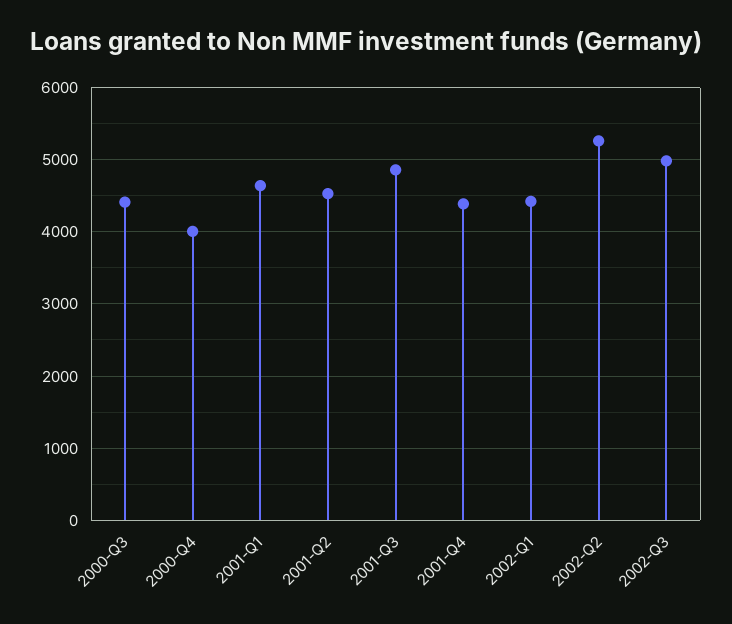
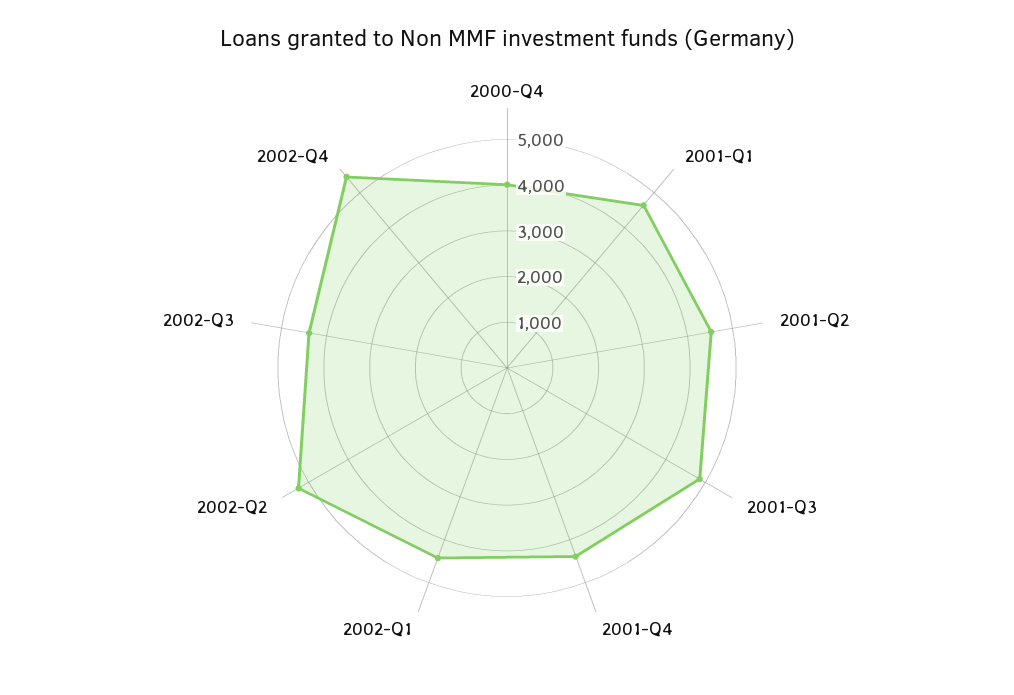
2000-Q3: 4400 -> none
2002-Q3: 5000 -> 4400
2002-Q4: none -> 5400

